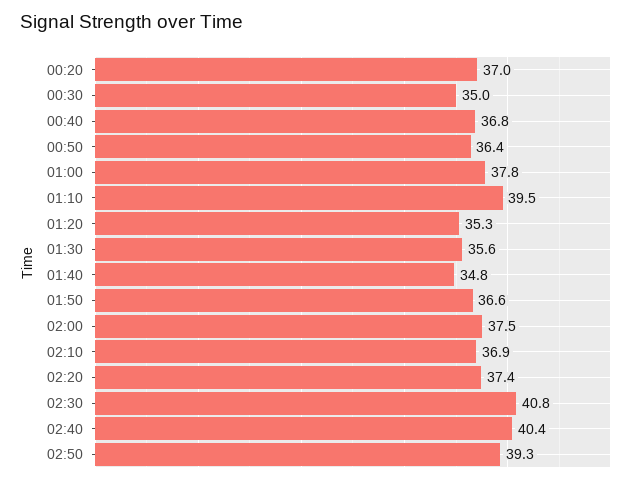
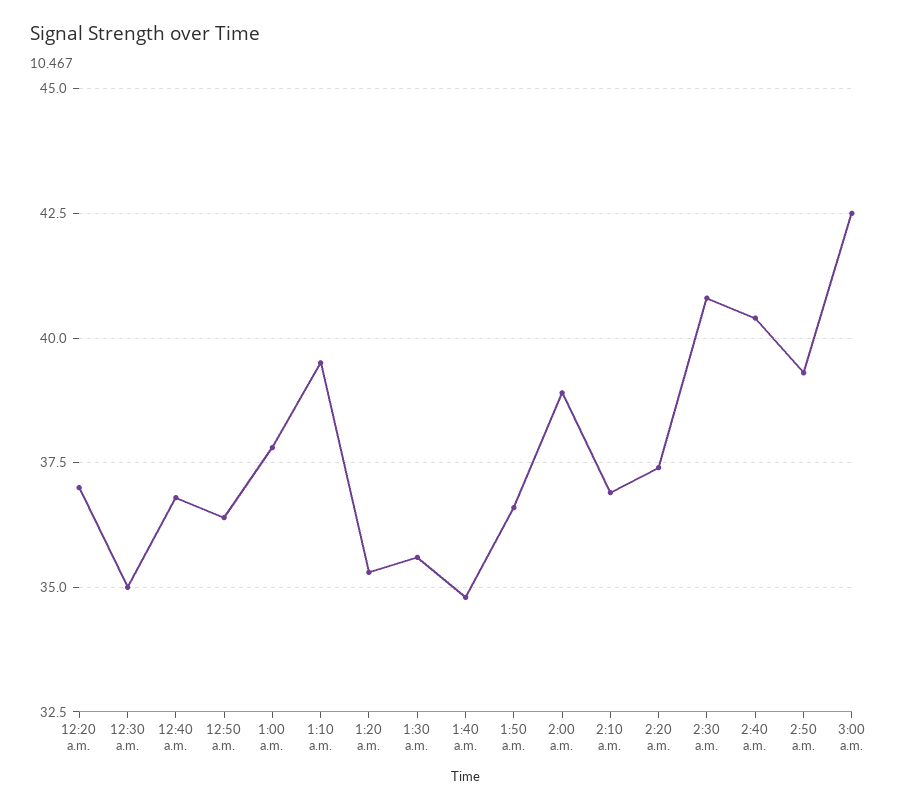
02:00: 37.5 -> 39
3:00 a.m.: none -> 42.5

